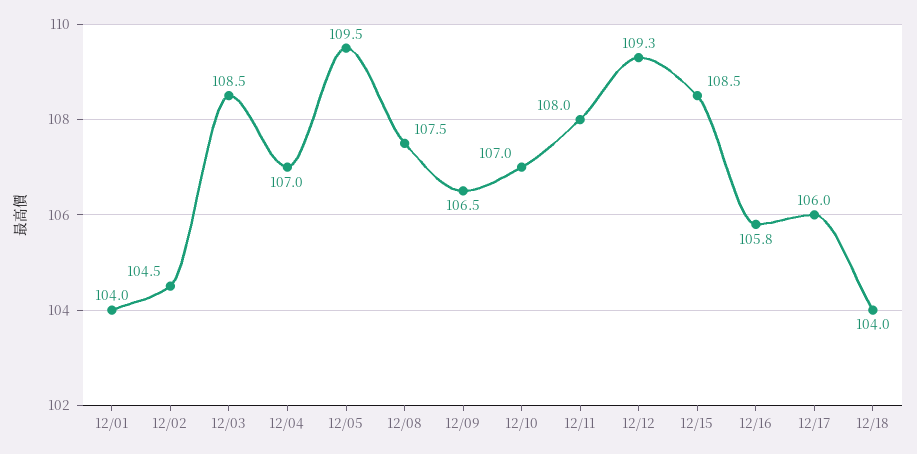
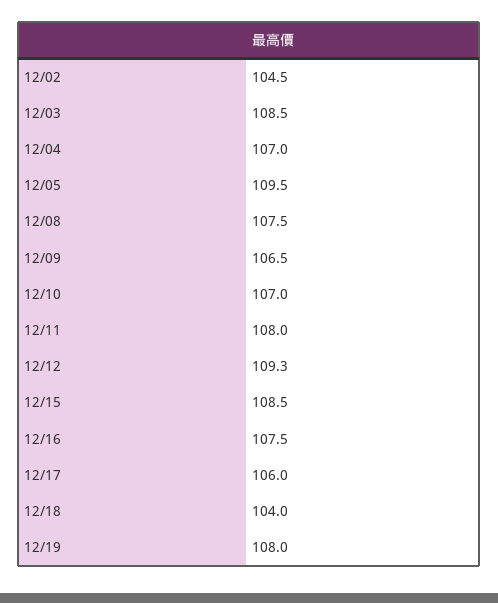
12/01: 104 -> none
12/16: 105.8 -> 107.5
12/19: none -> 108

